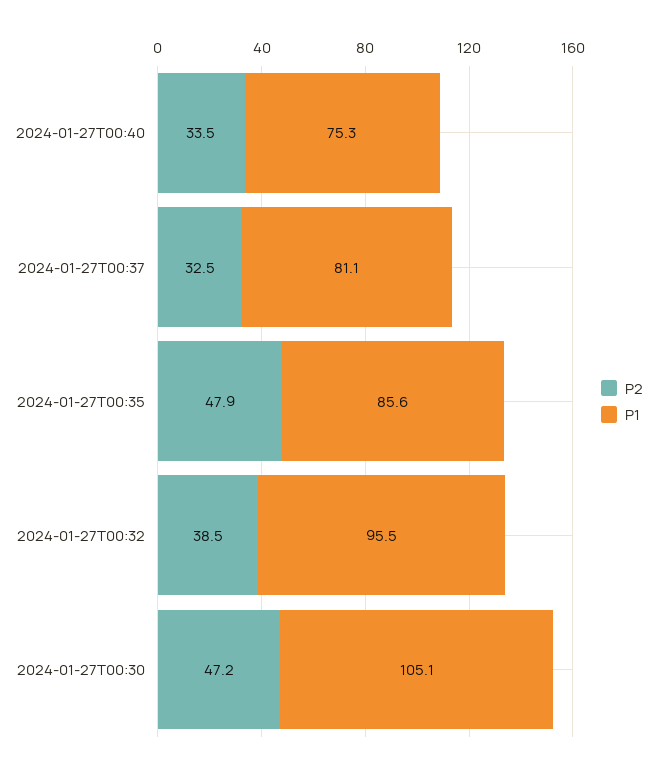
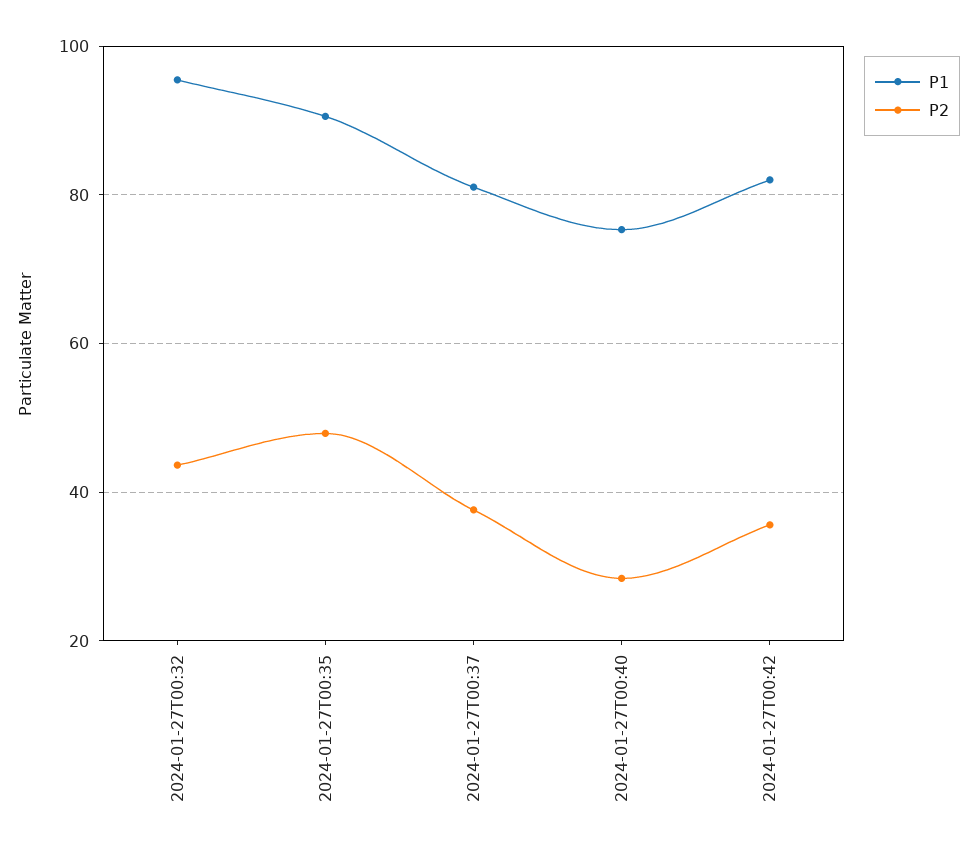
P2, 2024-01-27T00:40: 33.5 -> 28
P2, 2024-01-27T00:37: 32.5 -> 38
P1, 2024-01-27T00:35: 85.6 -> 90
P2, 2024-01-27T00:32: 38.5 -> 44
P2, 2024-01-27T00:30: 47.2 -> none
P1, 2024-01-27T00:30: 105.1 -> none
P1, 2024-01-27T00:42: none -> 82
P2, 2024-01-27T00:42: none -> 36

